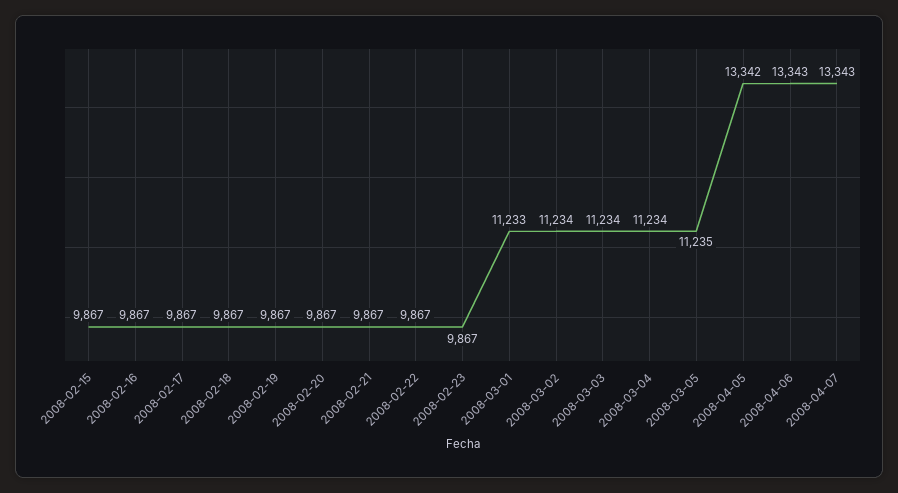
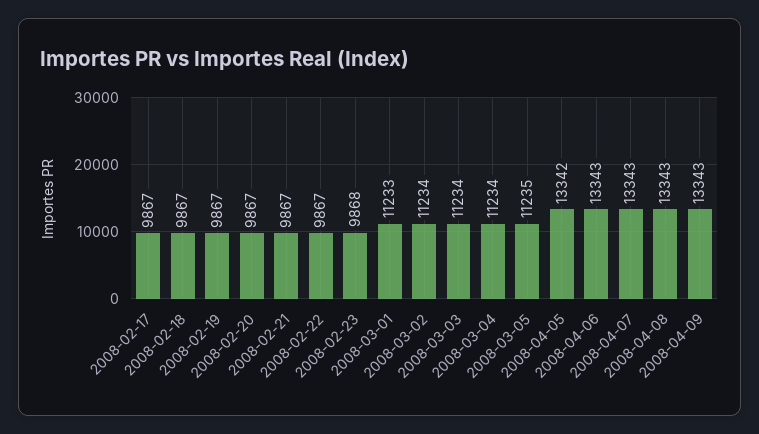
2008-02-15: 9867 -> none
2008-02-16: 9867 -> none
2008-02-23: 9867 -> 9868
2008-04-08: none -> 13343
2008-04-09: none -> 13343

